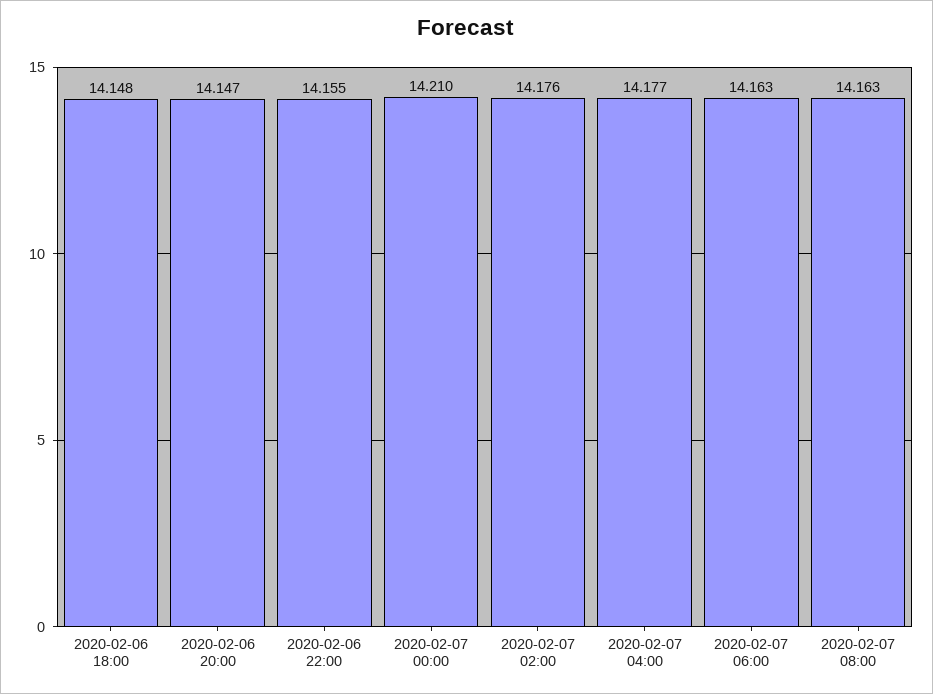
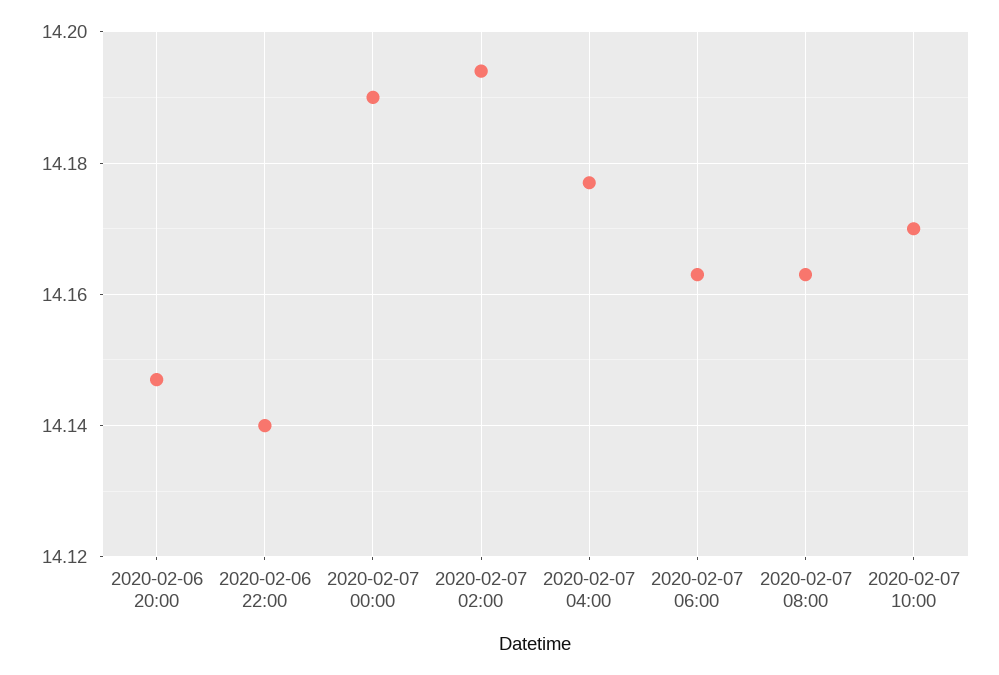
2020-02-06 18:00: 14.148 -> none
2020-02-06 22:00: 14.155 -> 14.14
2020-02-07 00:00: 14.21 -> 14.19
2020-02-07 02:00: 14.176 -> 14.195
2020-02-07 10:00: none -> 14.17

